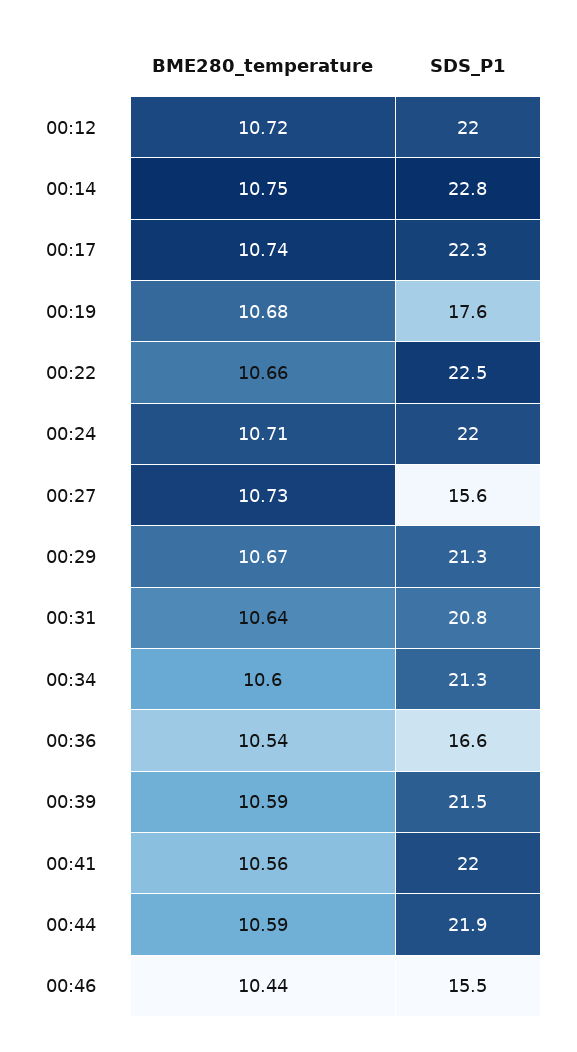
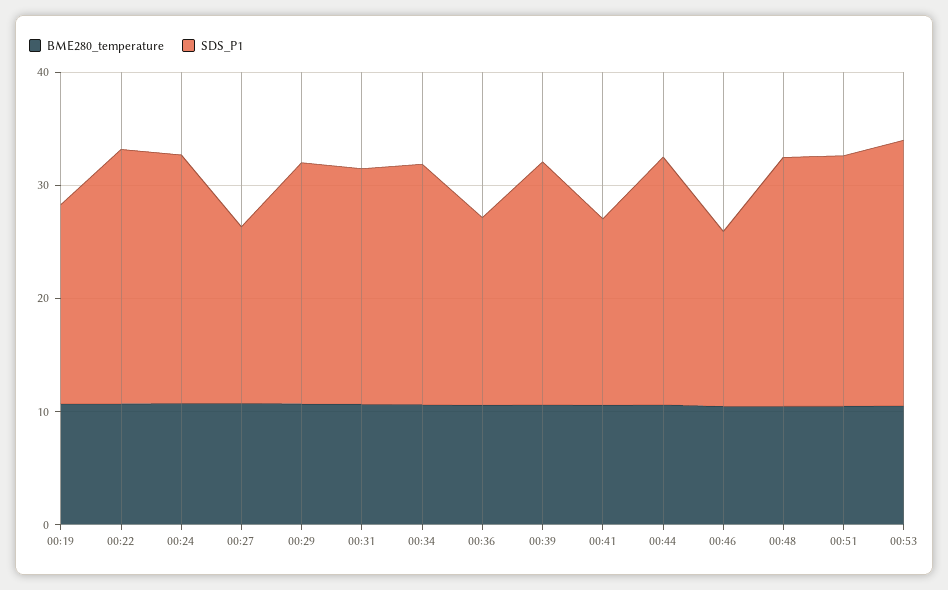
BME280_temperature, 00:12: 10.72 -> none
SDS_P1, 00:12: 22 -> none
BME280_temperature, 00:14: 10.75 -> none
SDS_P1, 00:14: 22.8 -> none
BME280_temperature, 00:17: 10.74 -> none
SDS_P1, 00:17: 22.3 -> none
SDS_P1, 00:41: 22 -> 16
BME280_temperature, 00:48: none -> 10
SDS_P1, 00:48: none -> 22
BME280_temperature, 00:51: none -> 10
SDS_P1, 00:51: none -> 22
BME280_temperature, 00:53: none -> 10
SDS_P1, 00:53: none -> 24

